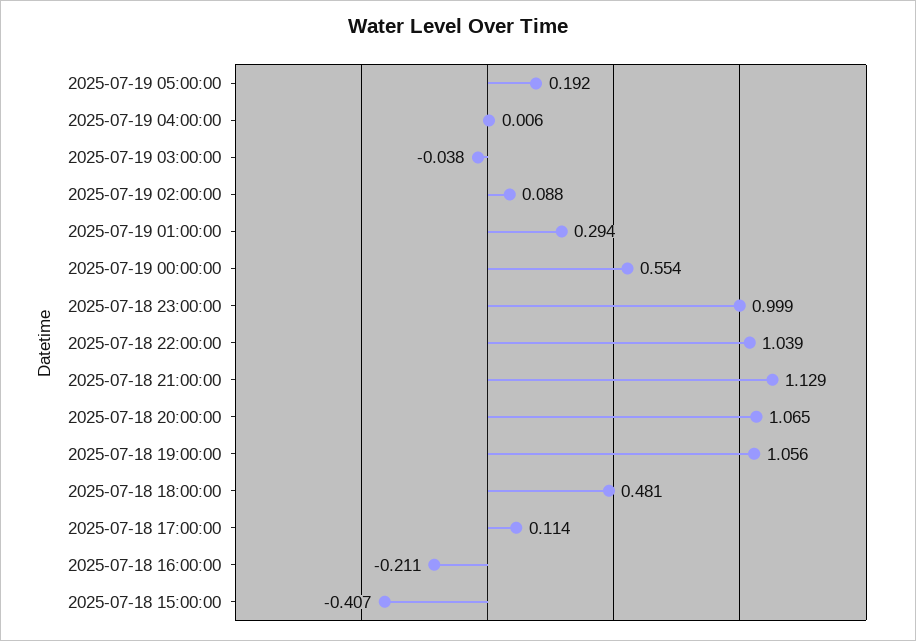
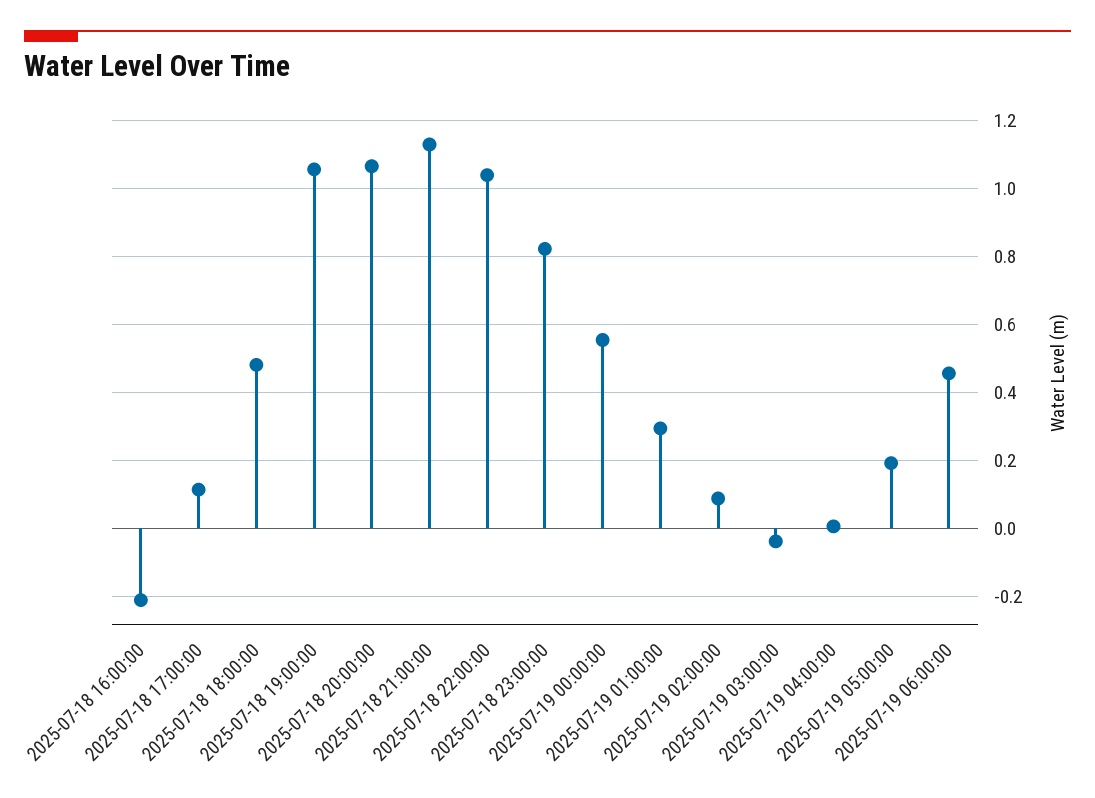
2025-07-18 23:00:00: 0.999 -> 0.82
2025-07-18 15:00:00: -0.407 -> none
2025-07-19 06:00:00: none -> 0.46

